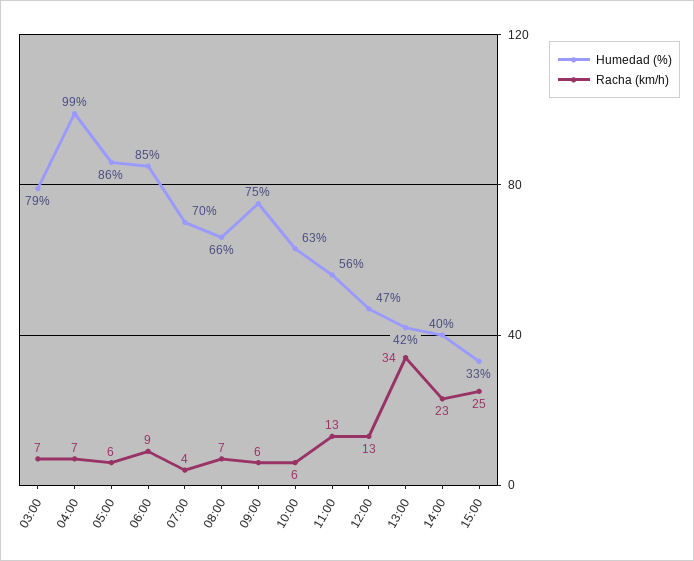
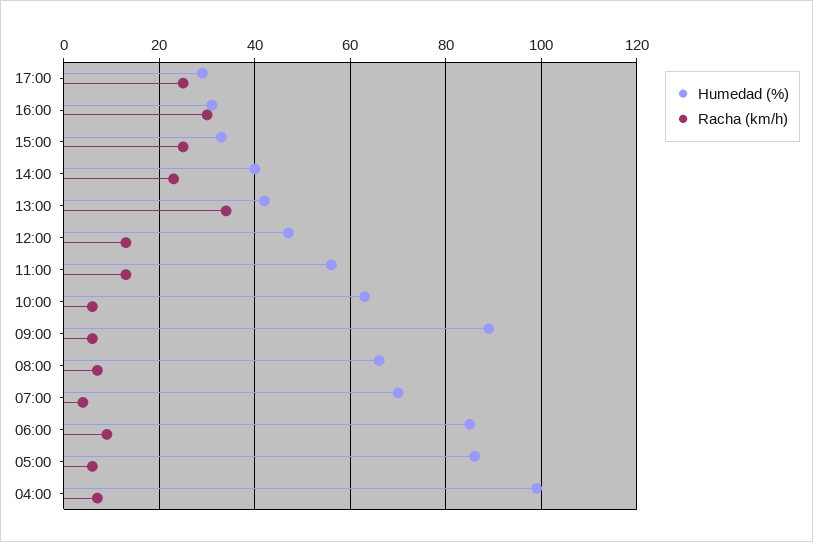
Humedad (%), 03:00: 79 -> none
Racha (km/h), 03:00: 7 -> none
Humedad (%), 09:00: 75 -> 90
Humedad (%), 17:00: none -> 30
Racha (km/h), 17:00: none -> 25
Humedad (%), 16:00: none -> 30
Racha (km/h), 16:00: none -> 30

